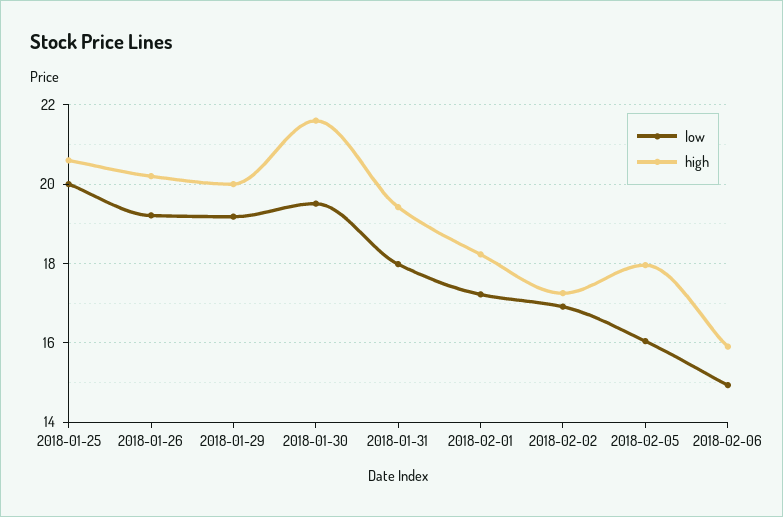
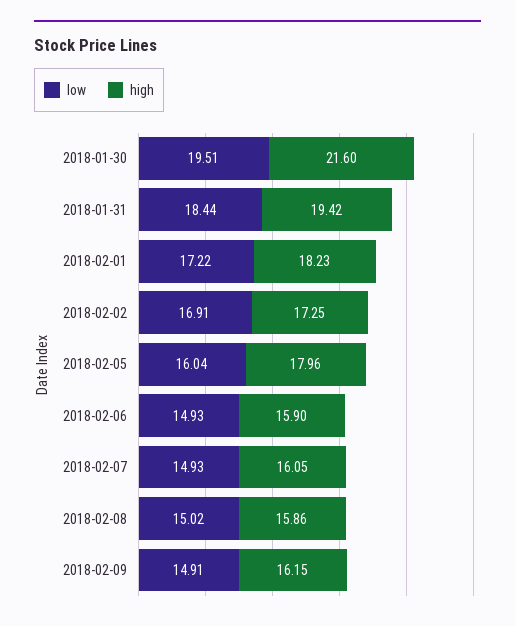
low, 2018-01-25: 20 -> none
high, 2018-01-25: 20.6 -> none
low, 2018-01-26: 19.2 -> none
high, 2018-01-26: 20.2 -> none
low, 2018-01-29: 19.2 -> none
high, 2018-01-29: 20 -> none
low, 2018-01-31: 18 -> 18.44
low, 2018-02-07: none -> 14.93
high, 2018-02-07: none -> 16.05
low, 2018-02-08: none -> 15.02
high, 2018-02-08: none -> 15.86
low, 2018-02-09: none -> 14.91
high, 2018-02-09: none -> 16.15

